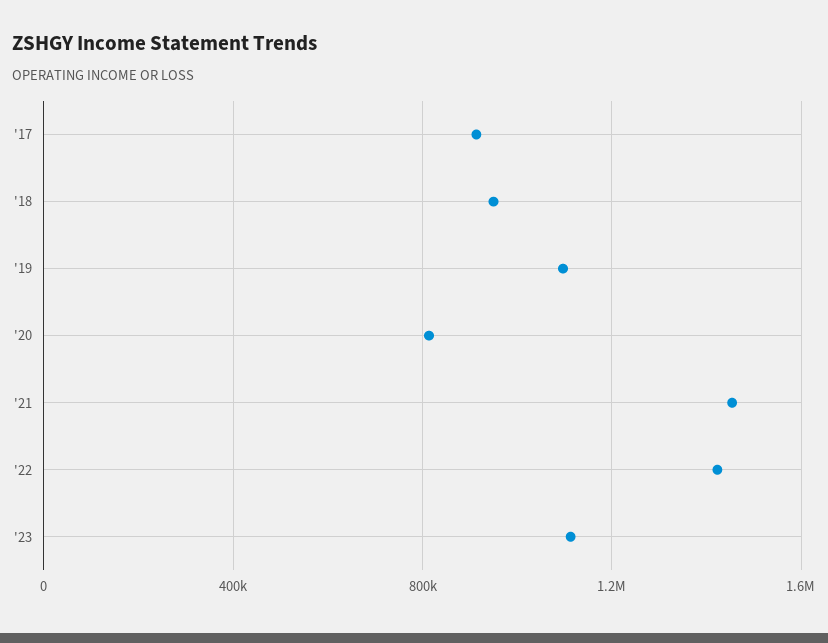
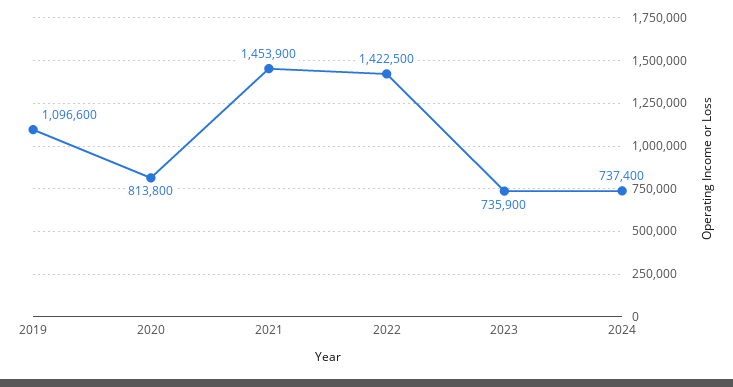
'17: 900000 -> none
'18: 950000 -> none
'23: 1100000 -> 735900
2024: none -> 737400

